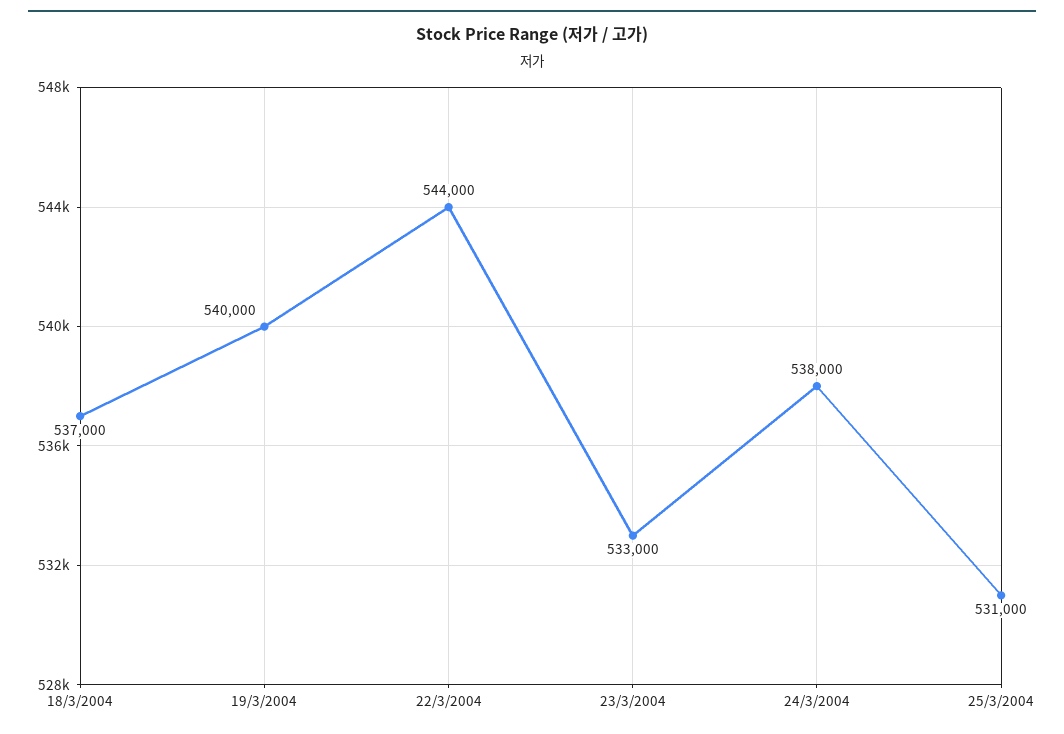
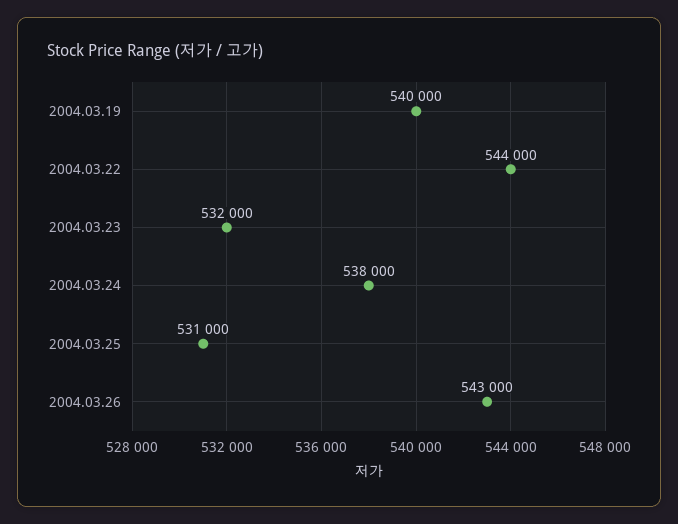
18/3/2004: 537000 -> none
23/3/2004: 533000 -> 532000
2004.03.26: none -> 543000

